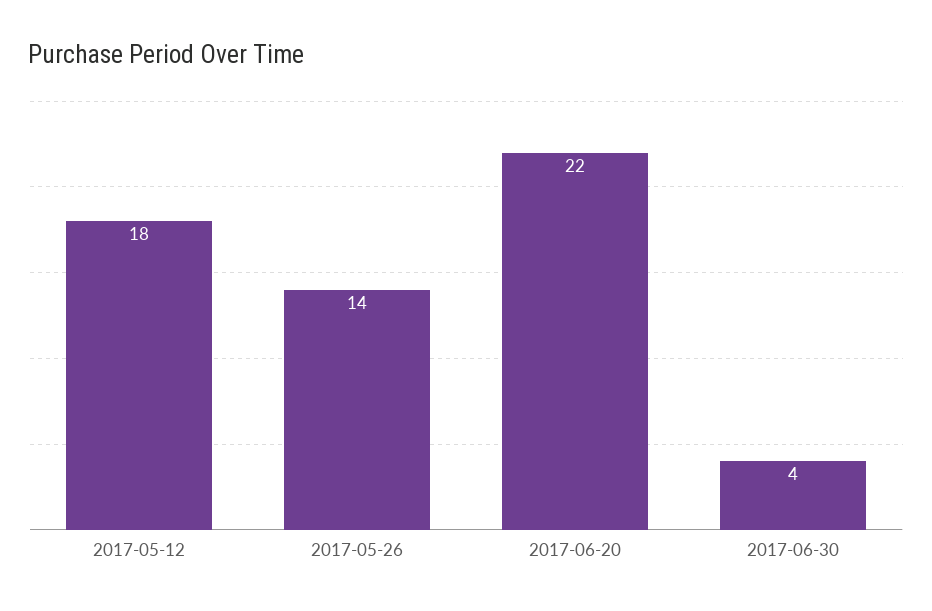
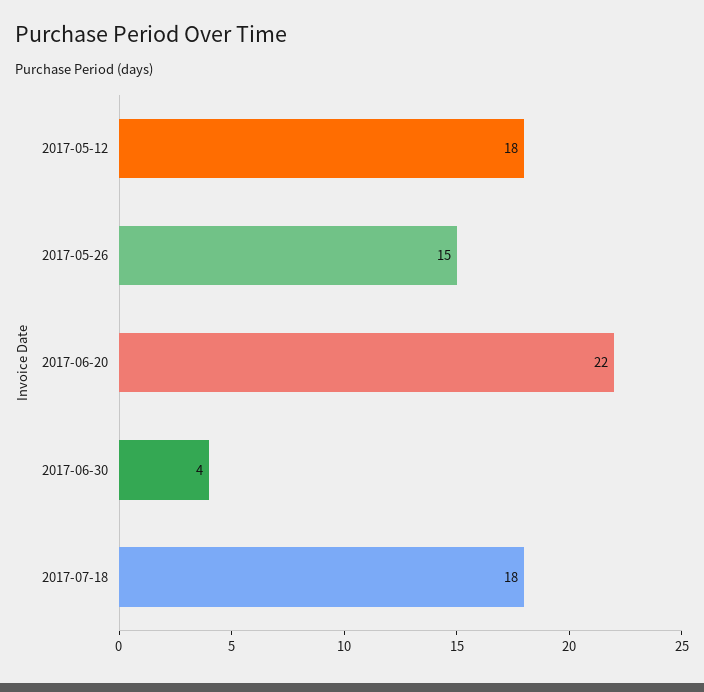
2017-05-26: 14 -> 15
2017-07-18: none -> 18

